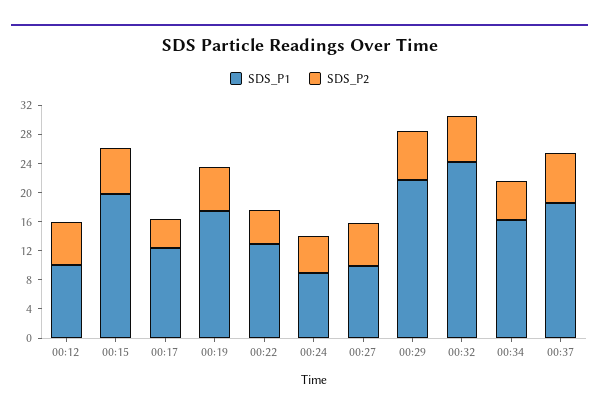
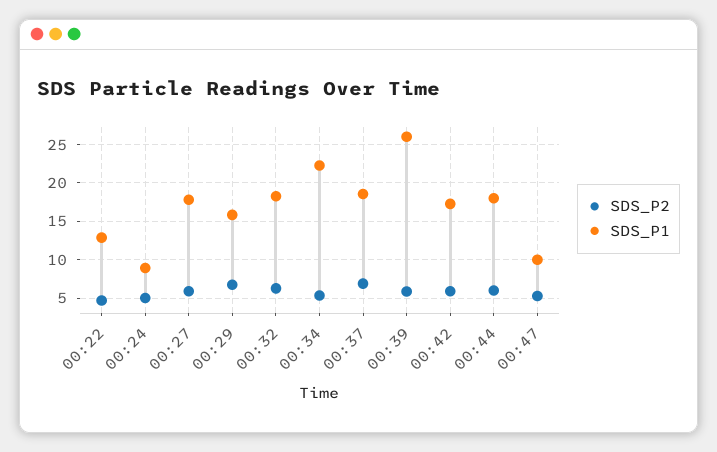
SDS_P1, 00:12: 10 -> none
SDS_P2, 00:12: 6 -> none
SDS_P1, 00:15: 20 -> none
SDS_P2, 00:15: 6 -> none
SDS_P1, 00:17: 12 -> none
SDS_P2, 00:17: 4 -> none
SDS_P1, 00:19: 18 -> none
SDS_P2, 00:19: 6 -> none
SDS_P1, 00:27: 10 -> 18
SDS_P1, 00:29: 22 -> 16
SDS_P1, 00:32: 24 -> 18
SDS_P1, 00:34: 16 -> 22
SDS_P2, 00:39: none -> 6
SDS_P1, 00:39: none -> 26
SDS_P2, 00:42: none -> 6
SDS_P1, 00:42: none -> 17
SDS_P2, 00:44: none -> 6
SDS_P1, 00:44: none -> 18
SDS_P2, 00:47: none -> 5
SDS_P1, 00:47: none -> 10

